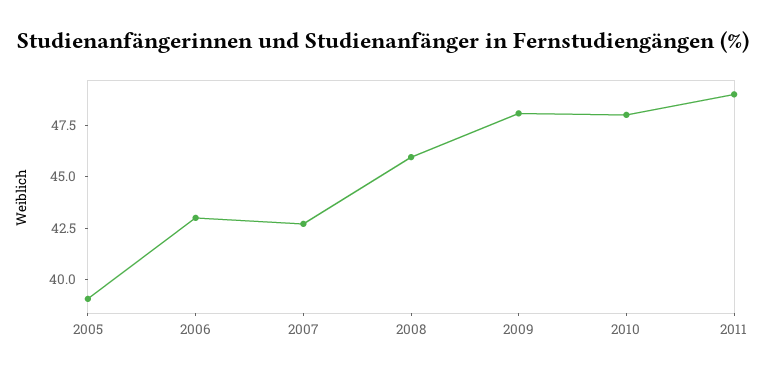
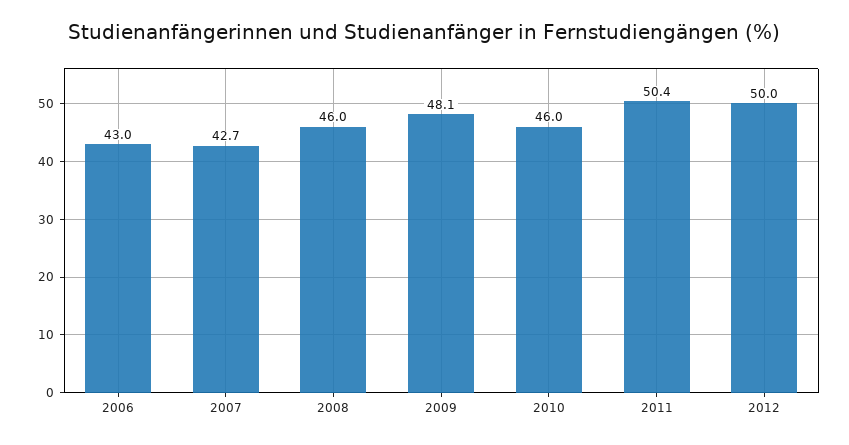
2005: 39 -> none
2010: 48 -> 46
2011: 49 -> 50.4
2012: none -> 50

